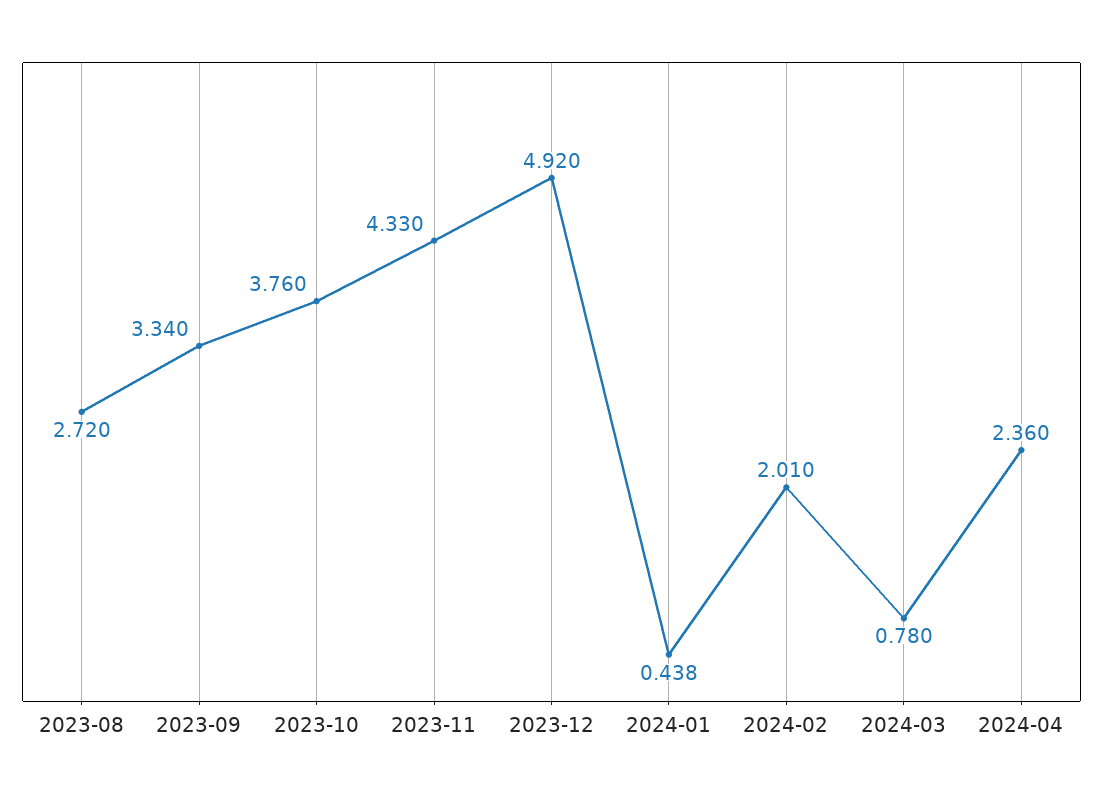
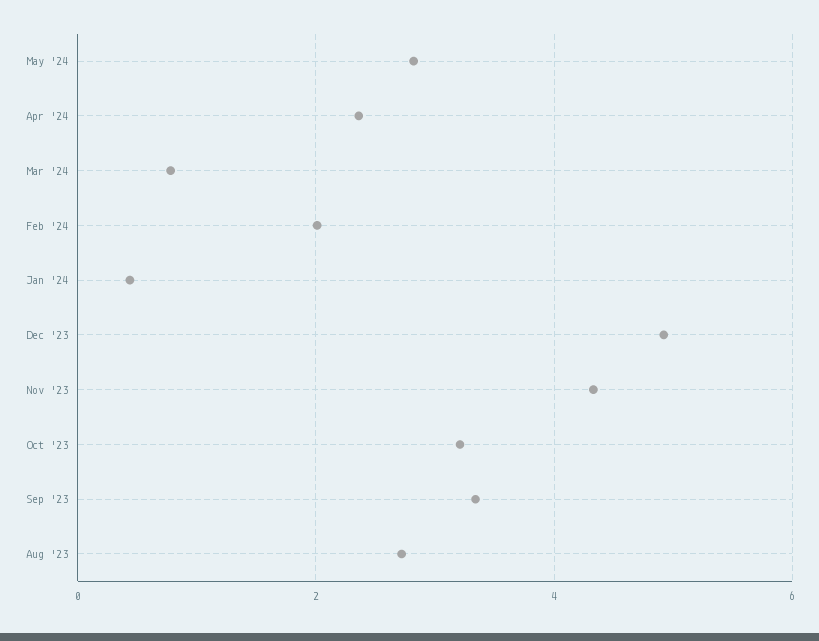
2023-10: 3.76 -> 3.2
May '24: none -> 2.8

